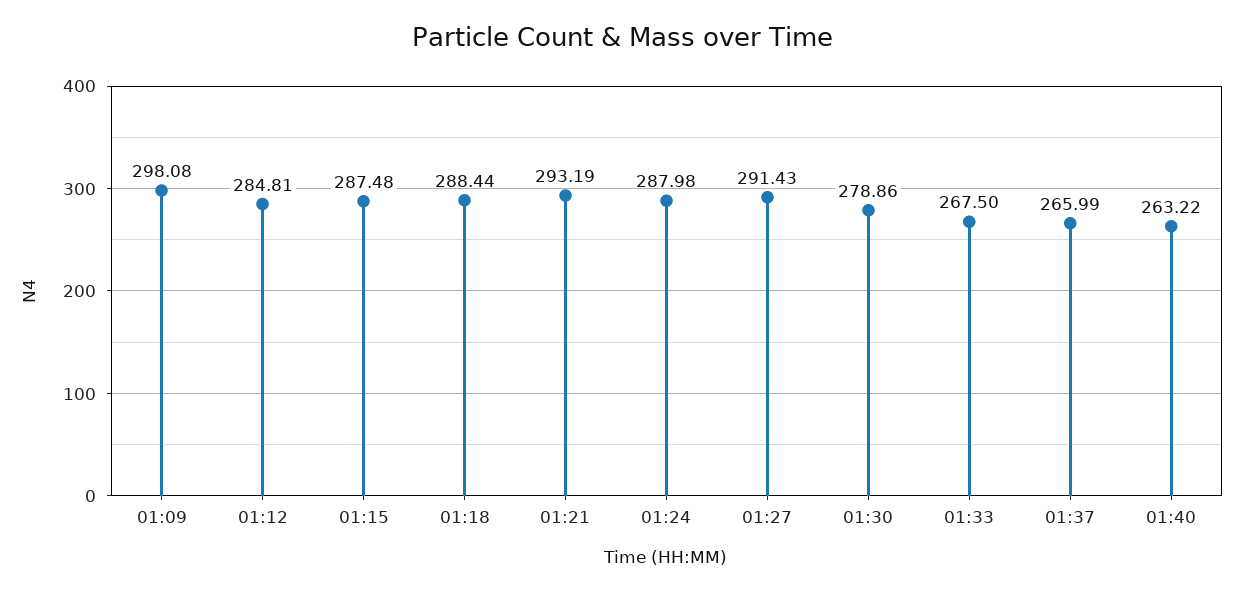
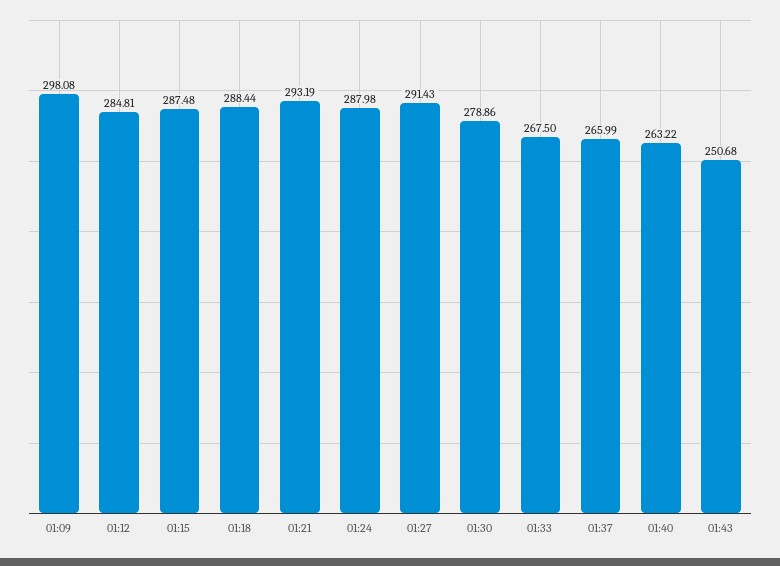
01:43: none -> 250.68

